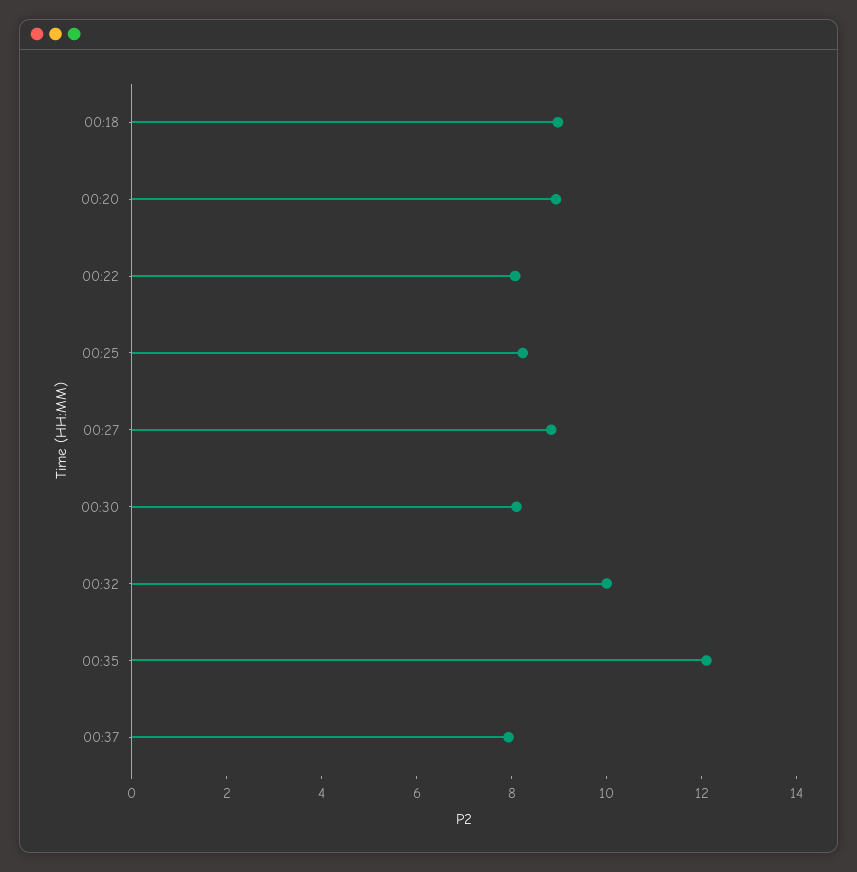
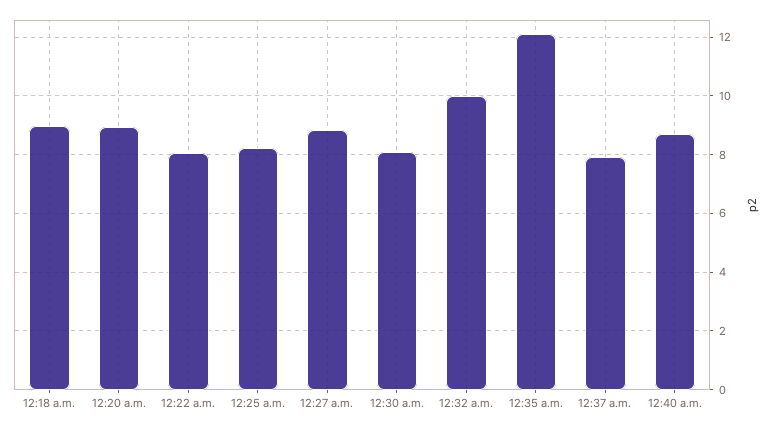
12:40 a.m.: none -> 8.75

